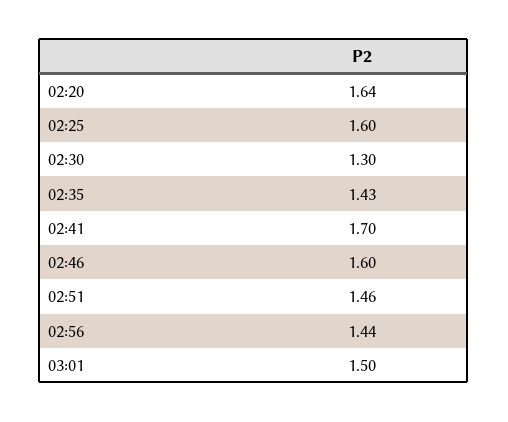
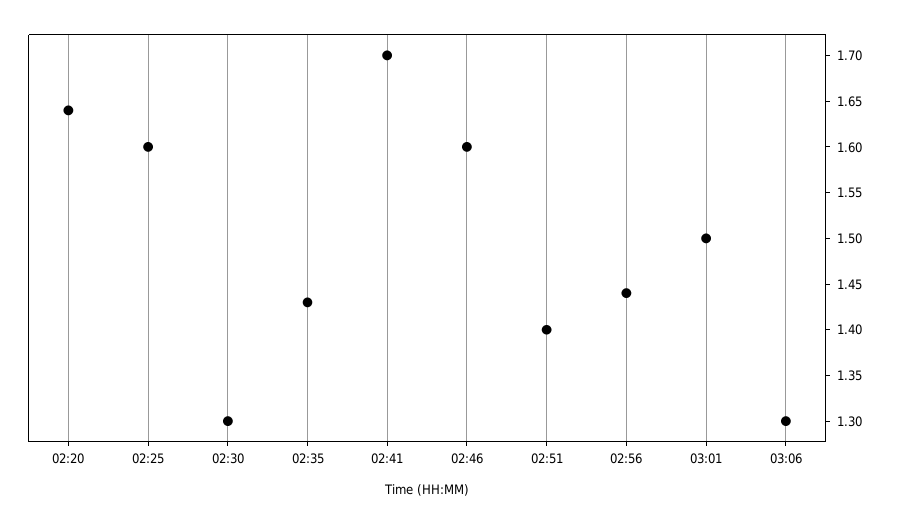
02:51: 1.46 -> 1.4
03:06: none -> 1.3

